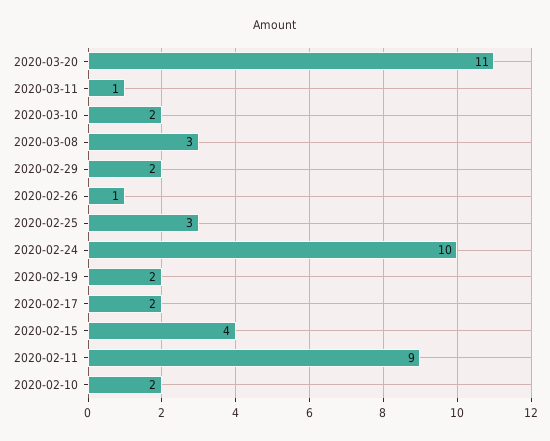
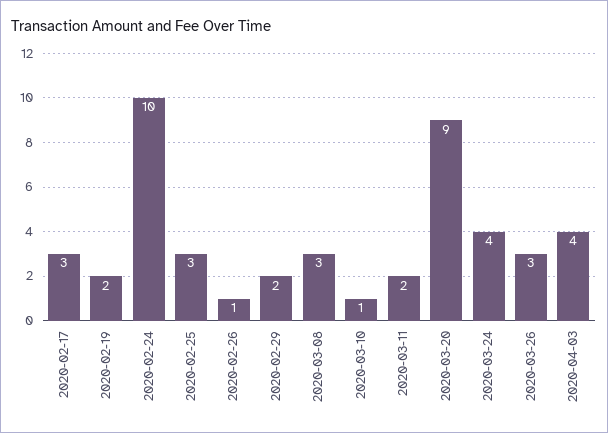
2020-03-20: 11 -> 9
2020-03-11: 1 -> 2
2020-03-10: 2 -> 1
2020-02-17: 2 -> 3
2020-02-15: 4 -> none
2020-02-11: 9 -> none
2020-02-10: 2 -> none
2020-03-24: none -> 4
2020-03-26: none -> 3
2020-04-03: none -> 4

